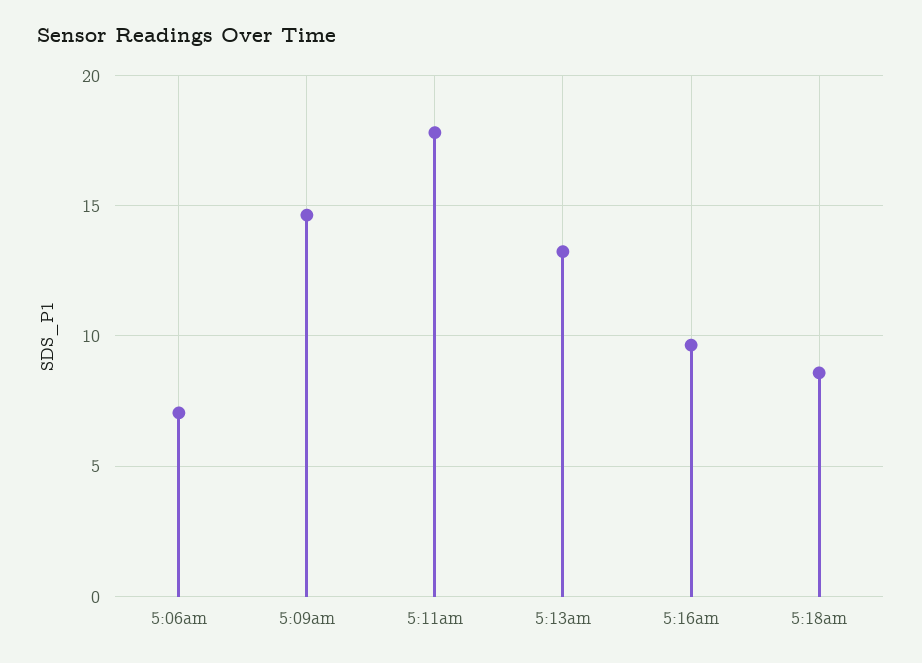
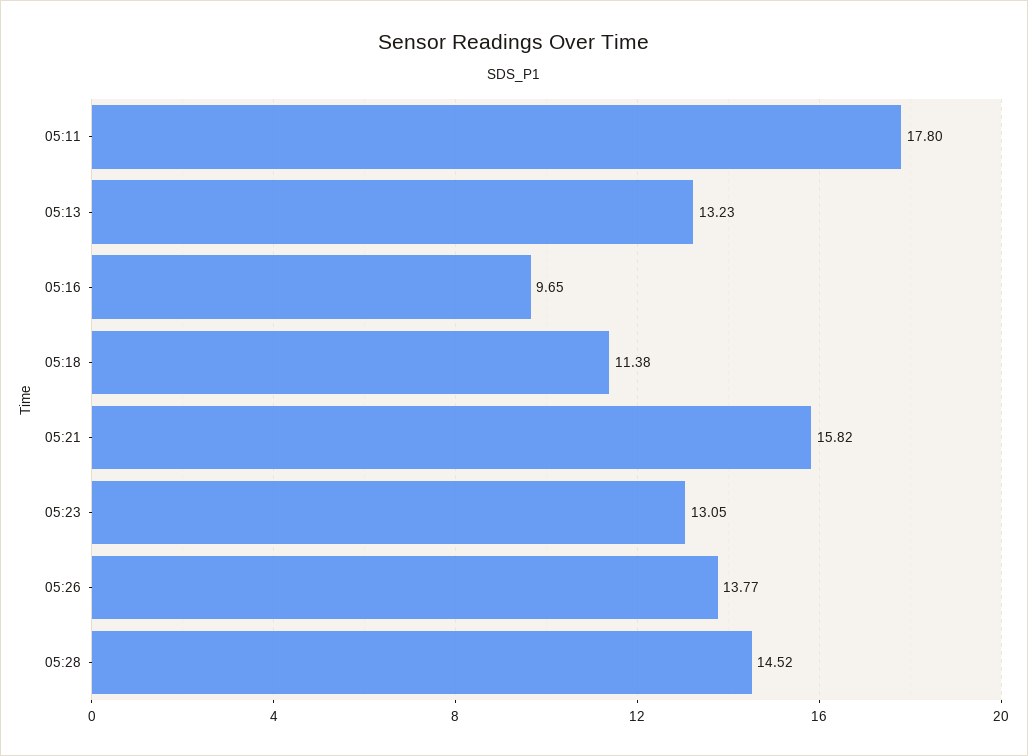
5:06am: 7 -> none
5:09am: 14.5 -> none
5:18am: 8.5 -> 11.38
05:21: none -> 15.82
05:23: none -> 13.05
05:26: none -> 13.77
05:28: none -> 14.52

